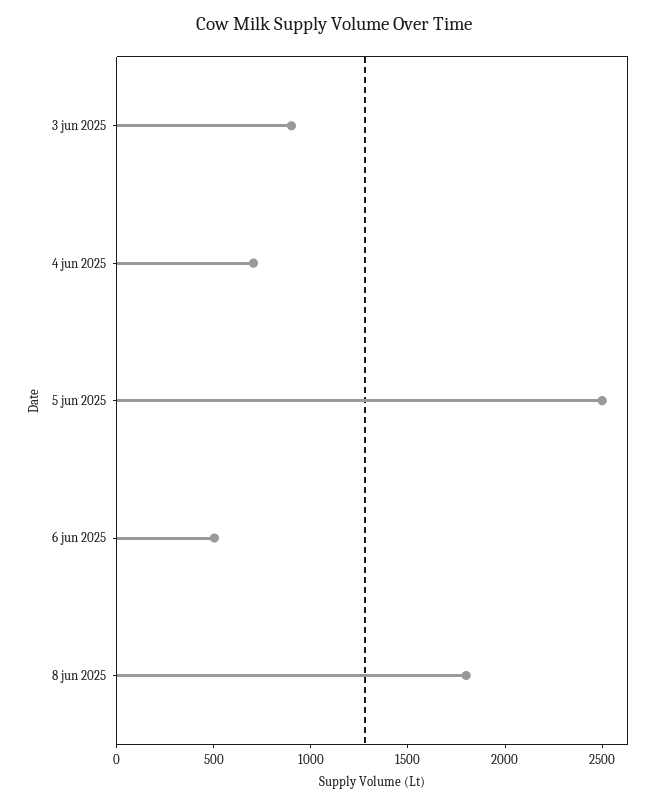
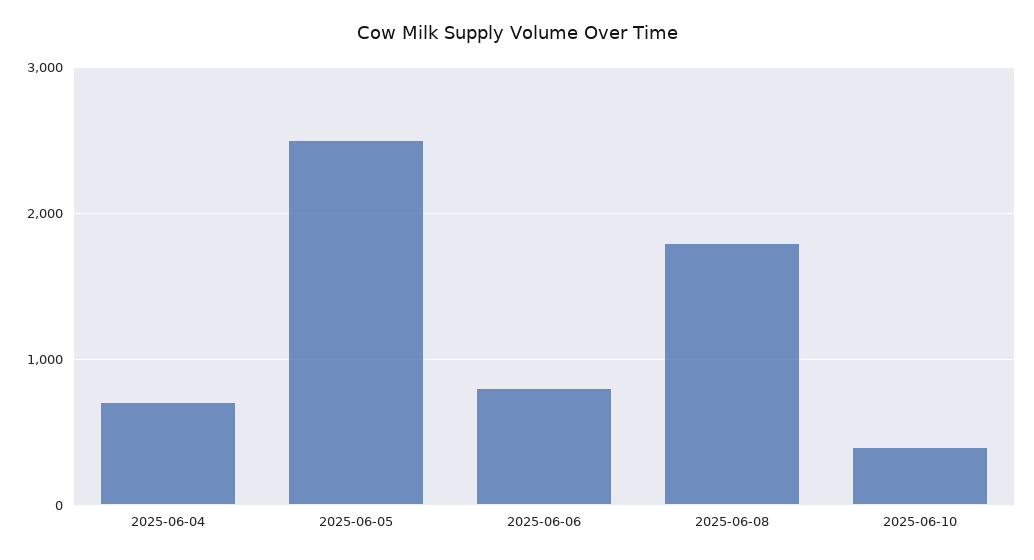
3 jun 2025: 900 -> none
6 jun 2025: 500 -> 800
2025-06-10: none -> 400

